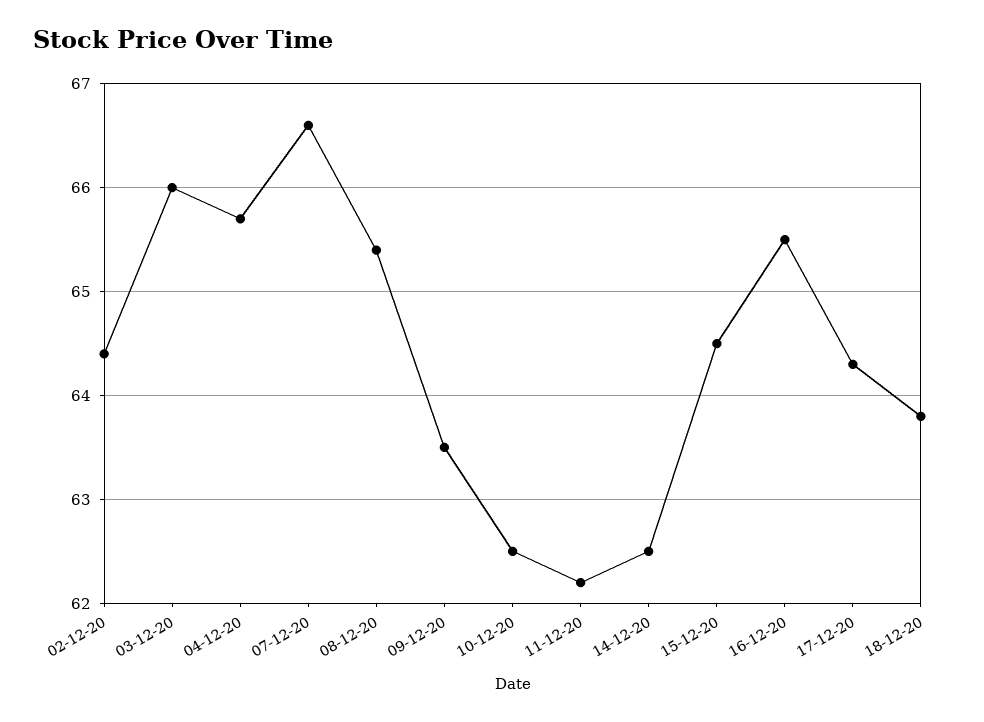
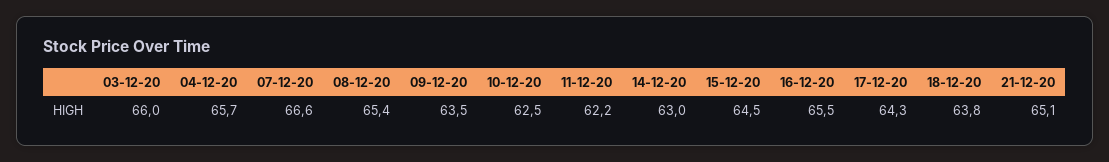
02-12-20: 64.4 -> none
14-12-20: 62.5 -> 63
21-12-20: none -> 65.1

